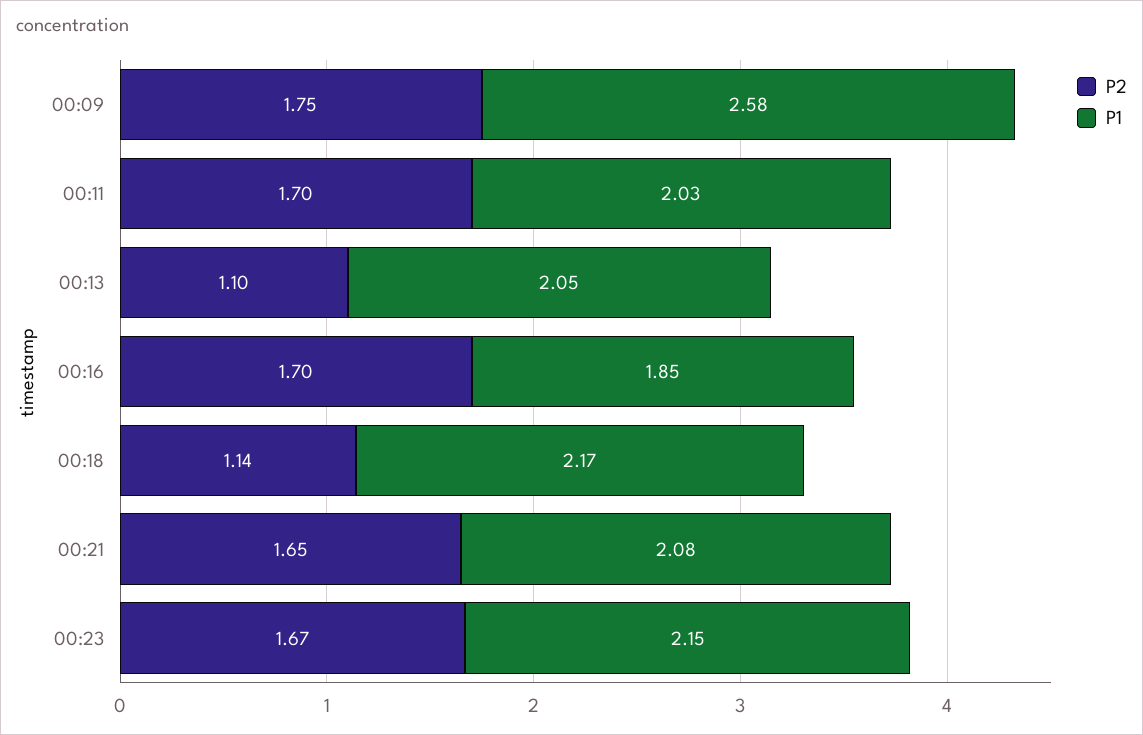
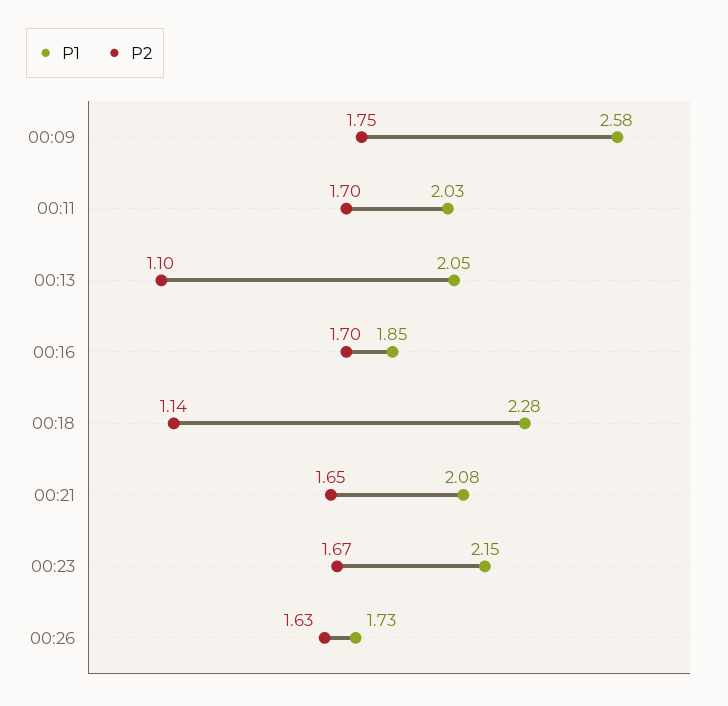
P1, 00:18: 2.17 -> 2.28
P1, 00:26: none -> 1.73
P2, 00:26: none -> 1.63

